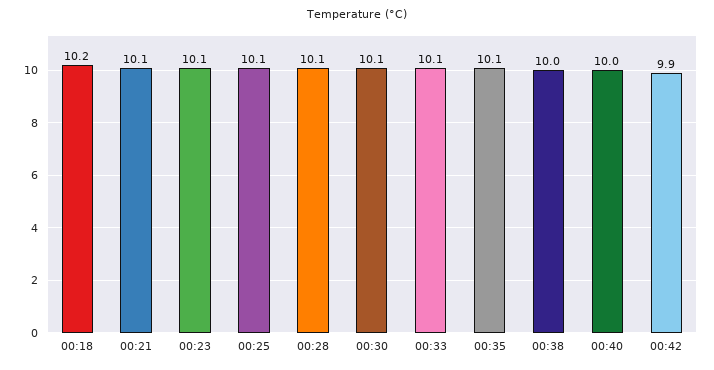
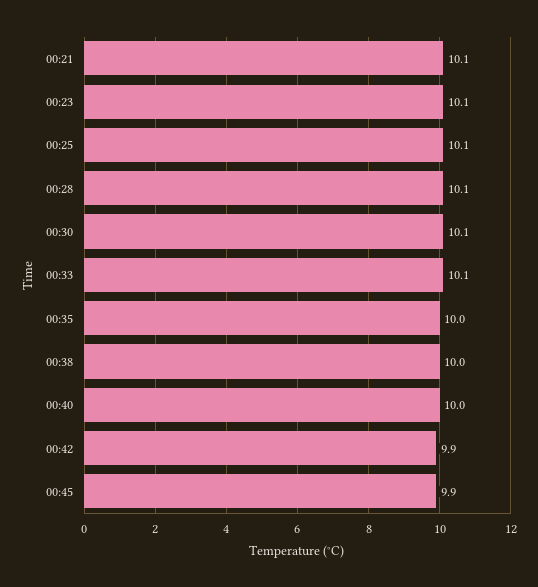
00:18: 10.2 -> none
00:35: 10.1 -> 10
00:45: none -> 9.9

